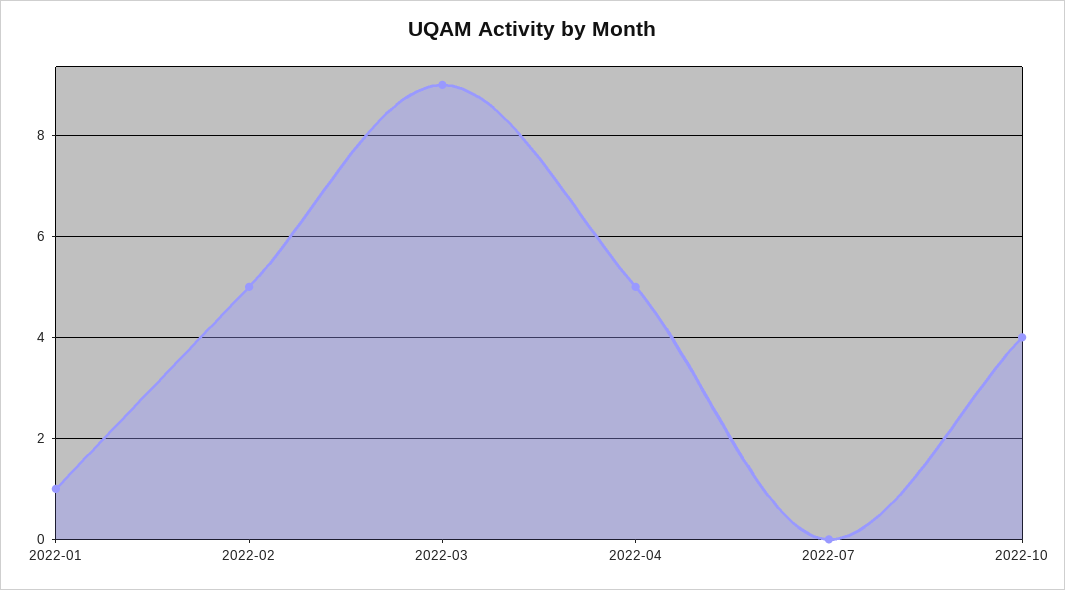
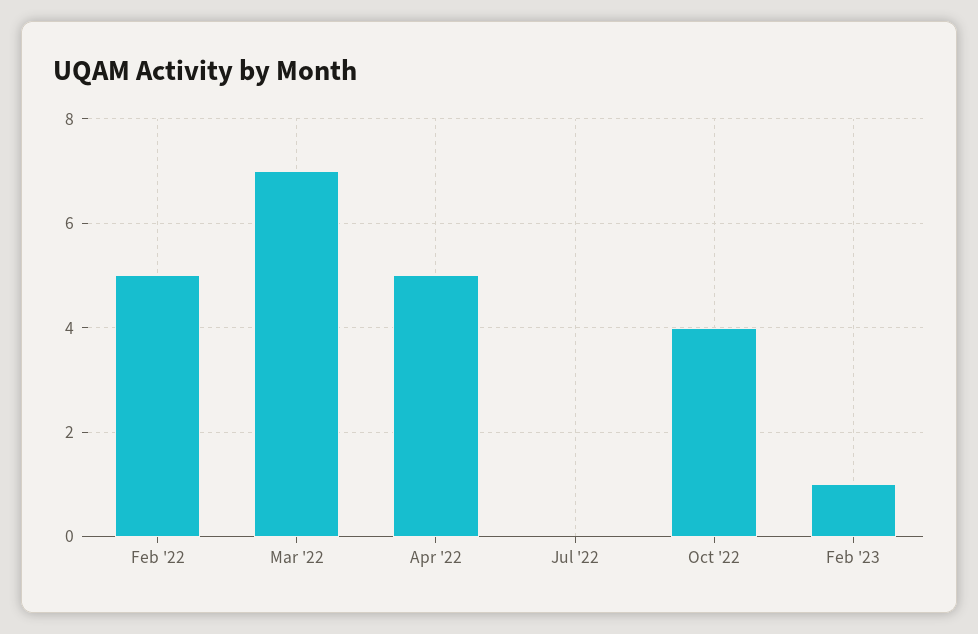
2022-01: 1 -> none
2022-03: 9 -> 7
Feb '23: none -> 1

